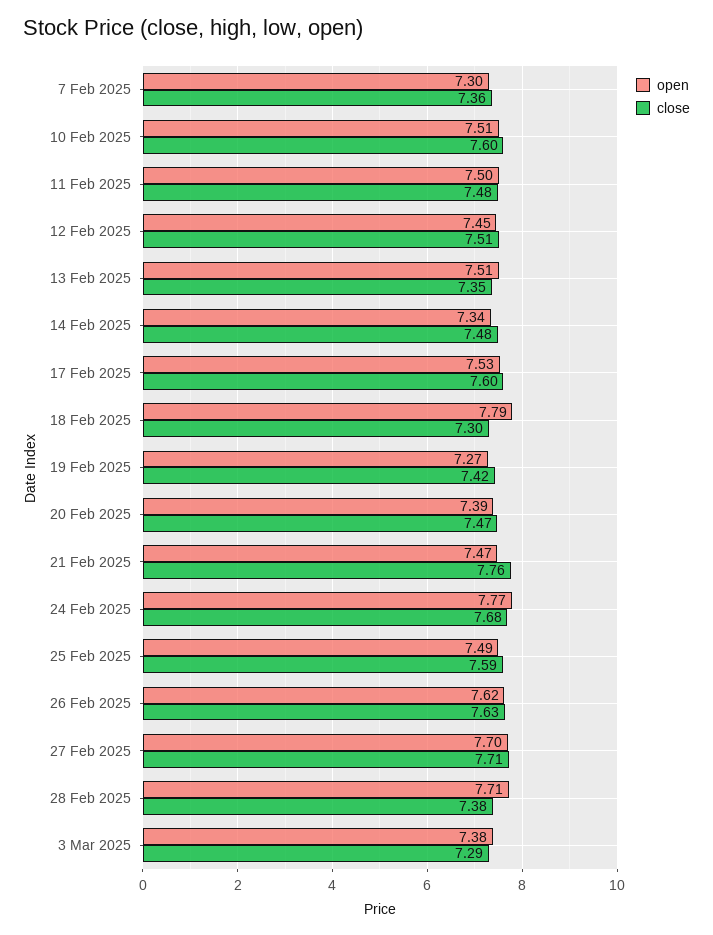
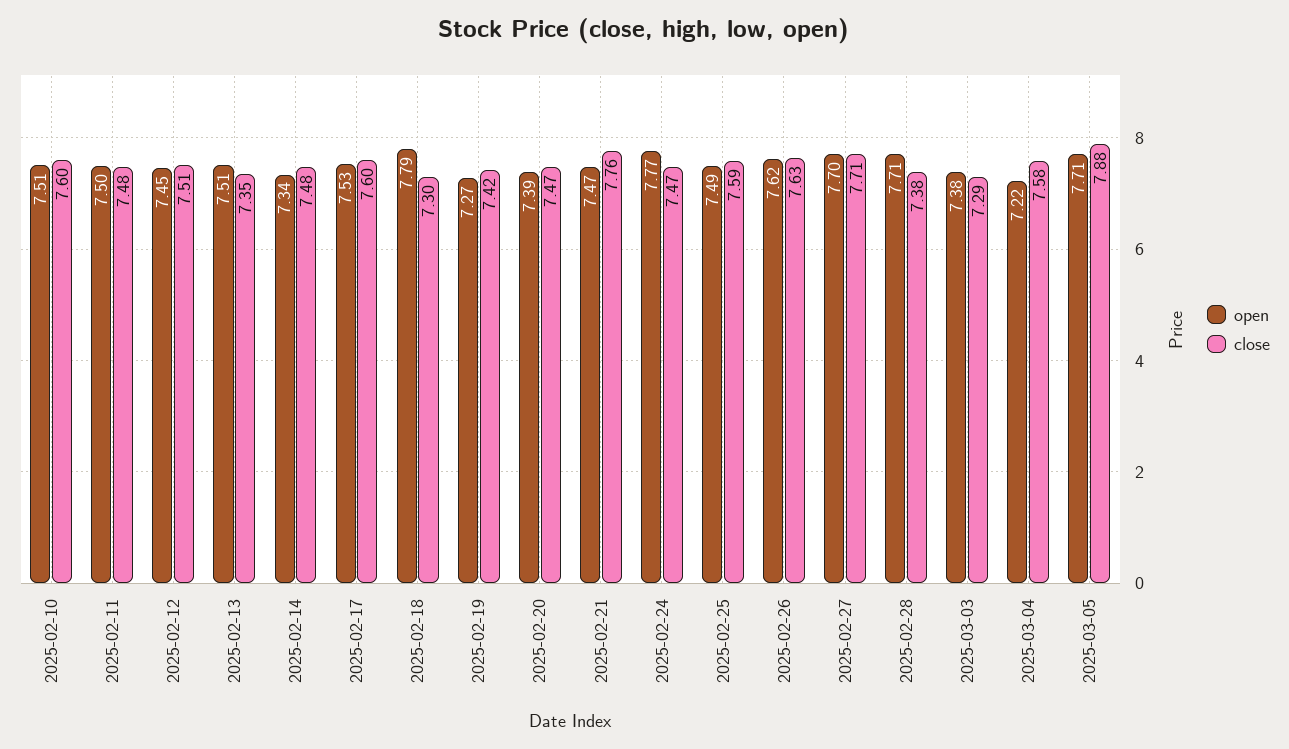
open, 7 Feb 2025: 7.3 -> none
close, 7 Feb 2025: 7.36 -> none
close, 24 Feb 2025: 7.68 -> 7.47
open, 2025-03-04: none -> 7.22
close, 2025-03-04: none -> 7.58
open, 2025-03-05: none -> 7.71
close, 2025-03-05: none -> 7.88

